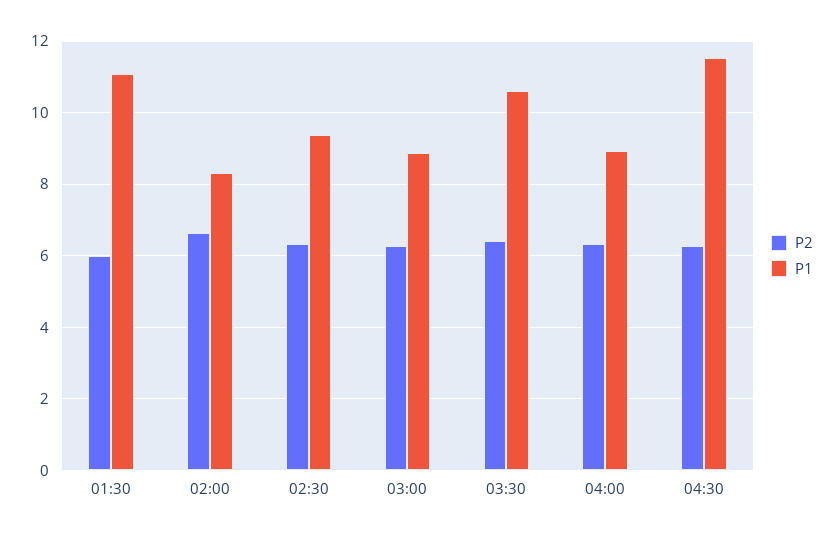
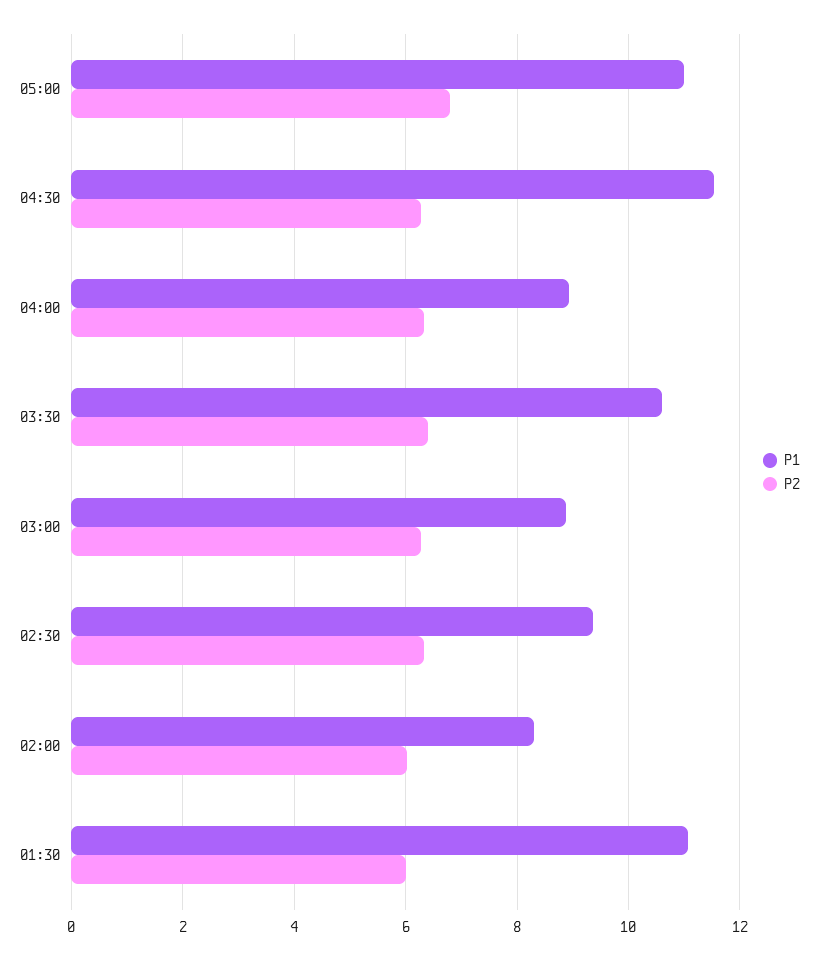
P2, 02:00: 6.6 -> 6
P1, 05:00: none -> 11
P2, 05:00: none -> 6.8

